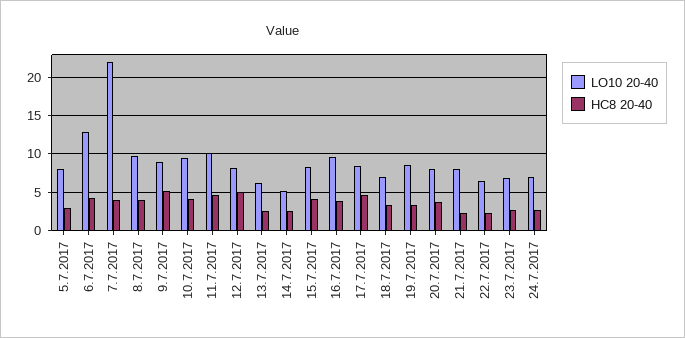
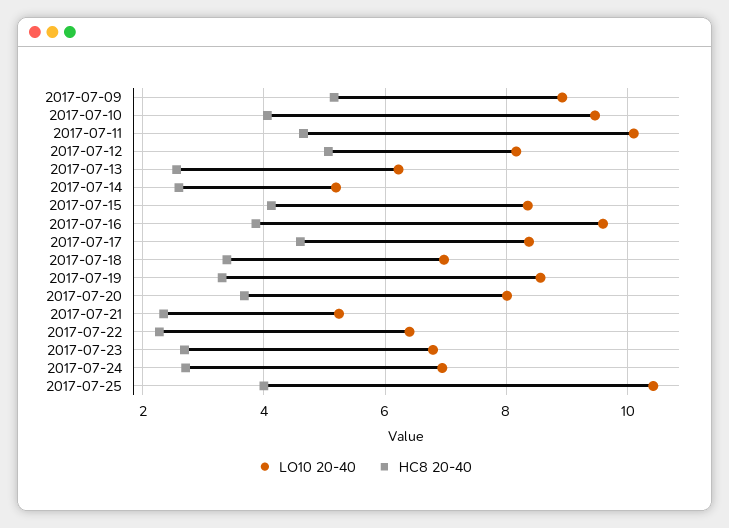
LO10 20-40, 5.7.2017: 8 -> none
HC8 20-40, 5.7.2017: 3 -> none
LO10 20-40, 6.7.2017: 13 -> none
HC8 20-40, 6.7.2017: 4 -> none
LO10 20-40, 7.7.2017: 22 -> none
HC8 20-40, 7.7.2017: 4 -> none
LO10 20-40, 8.7.2017: 10 -> none
HC8 20-40, 8.7.2017: 4 -> none
LO10 20-40, 21.7.2017: 8 -> 5.2
LO10 20-40, 2017-07-25: none -> 10.4
HC8 20-40, 2017-07-25: none -> 4

